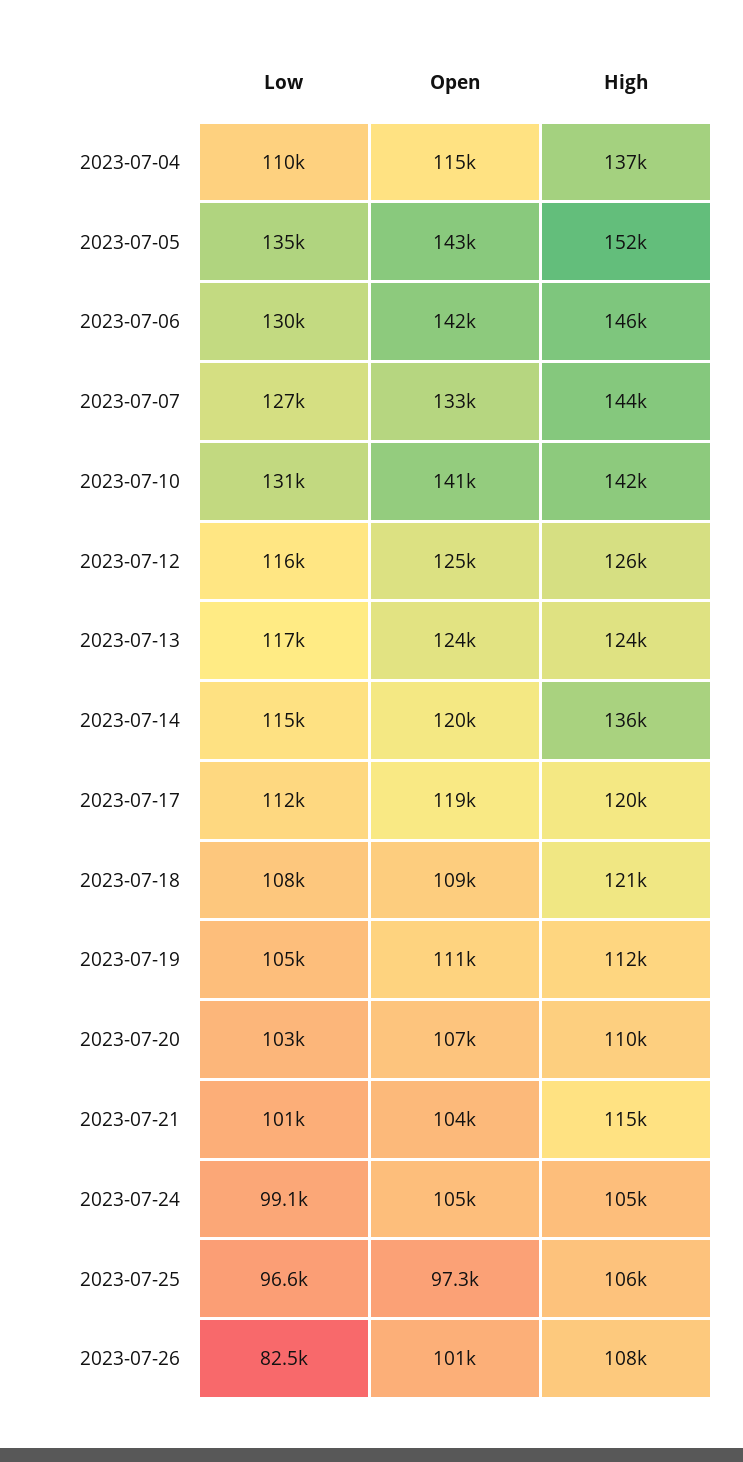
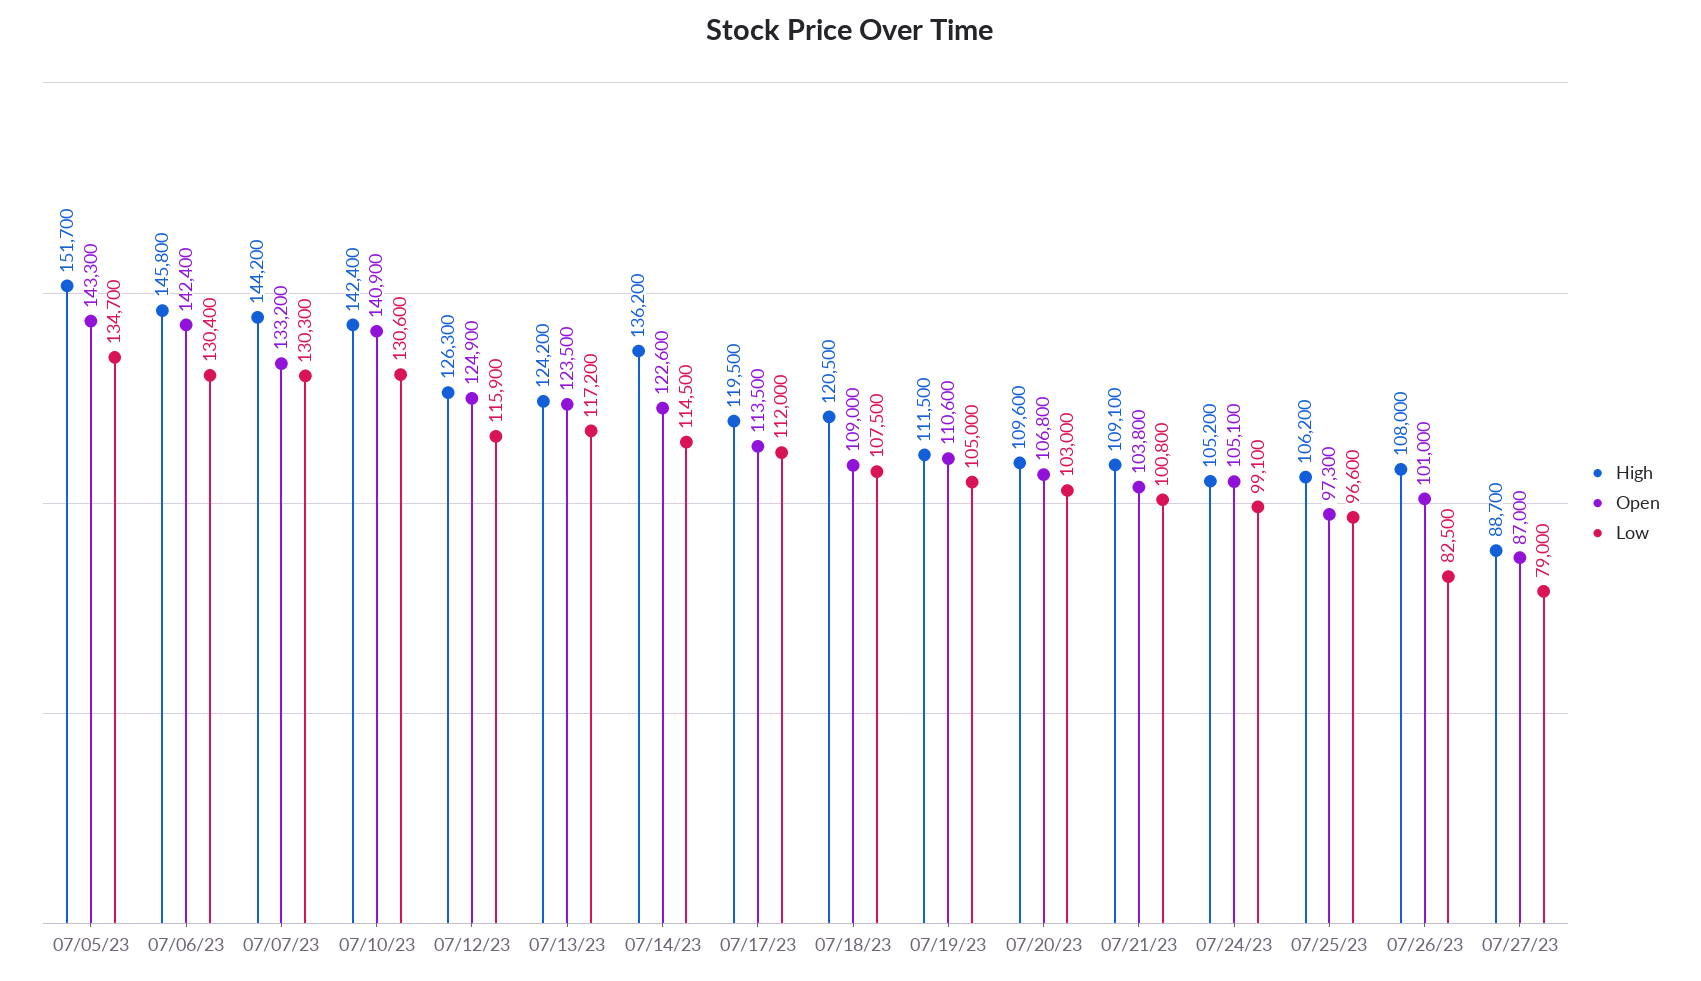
Low, 2023-07-04: 110000 -> none
Open, 2023-07-04: 115000 -> none
High, 2023-07-04: 137000 -> none
Low, 2023-07-07: 127000 -> 130300
Open, 2023-07-14: 120000 -> 122600
Open, 2023-07-17: 119000 -> 113500
High, 2023-07-21: 115000 -> 109100
High, 07/27/23: none -> 88700
Open, 07/27/23: none -> 87000
Low, 07/27/23: none -> 79000

